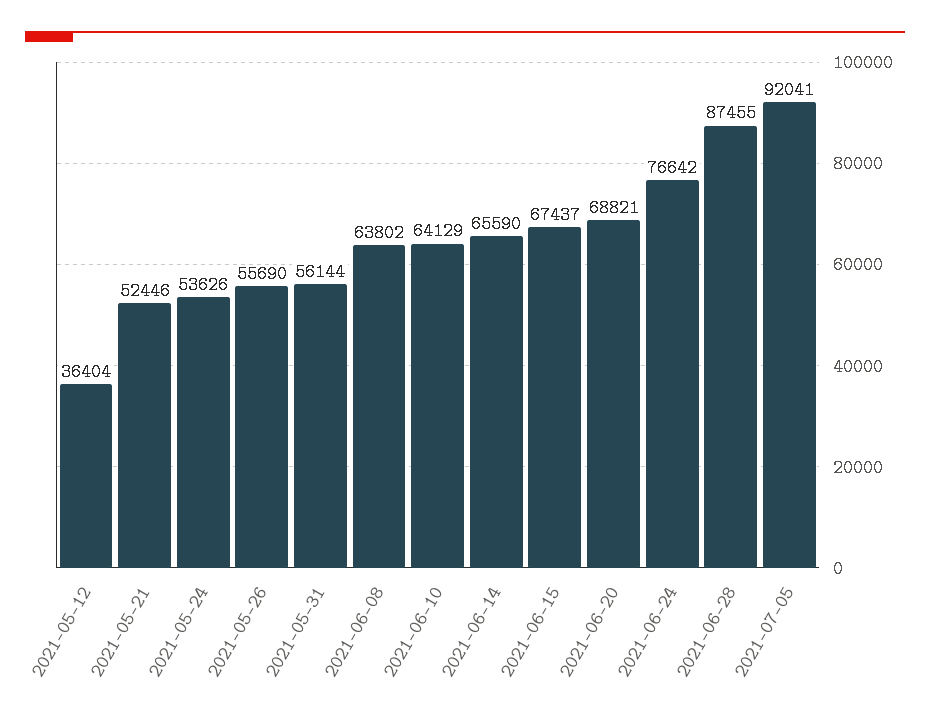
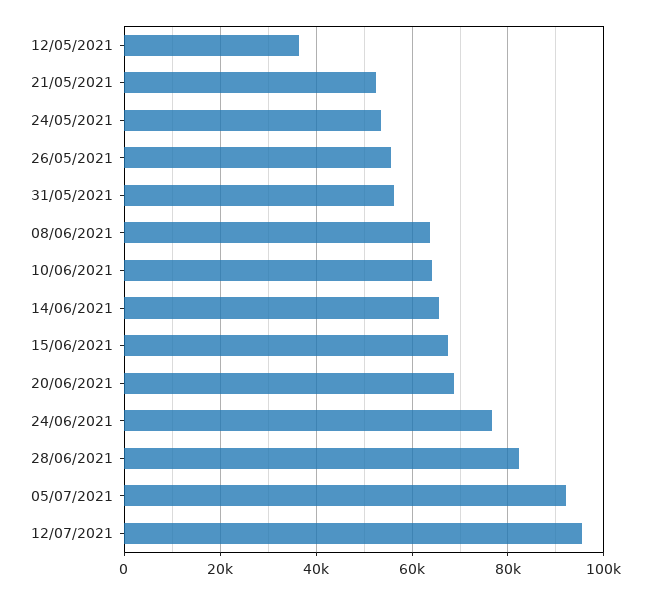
2021-06-28: 87455 -> 82000
12/07/2021: none -> 96000

